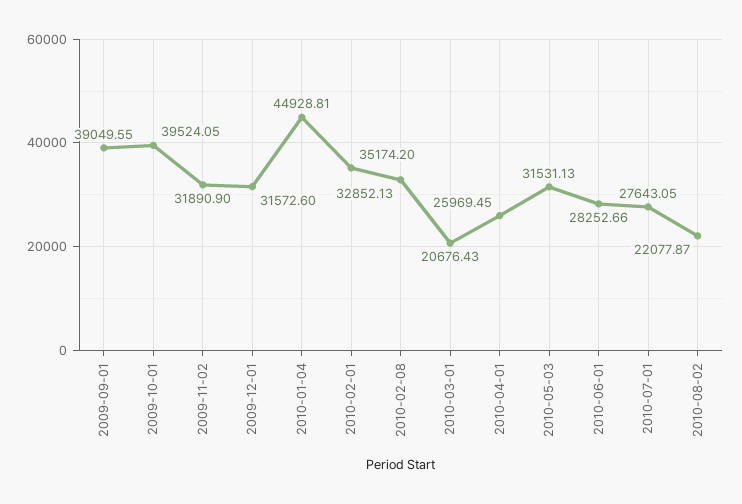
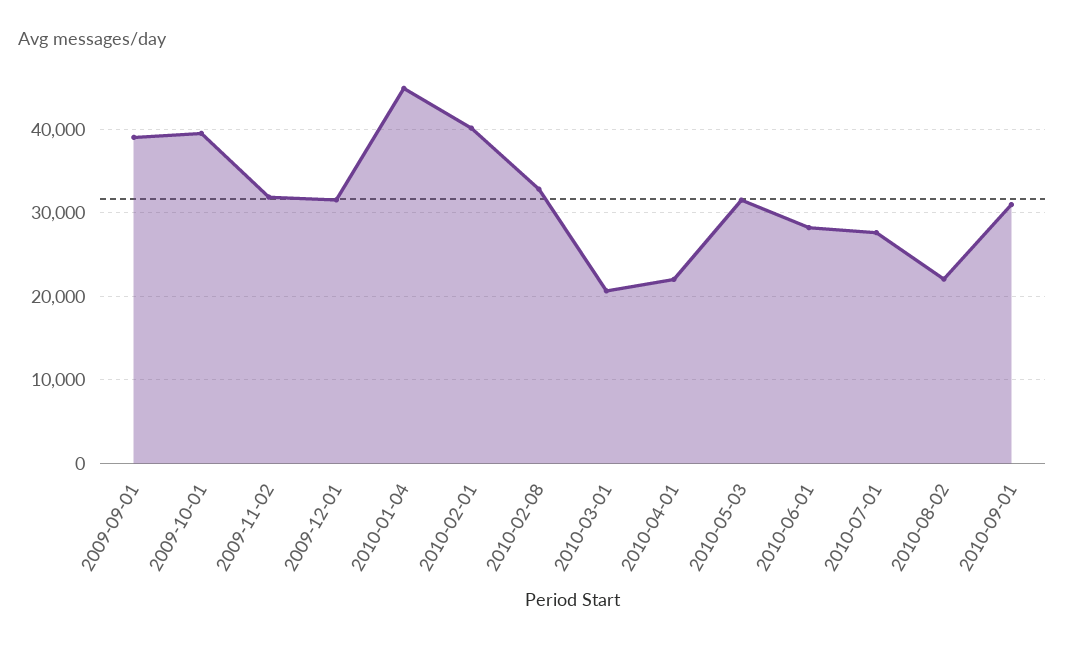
2010-02-01: 35174.2 -> 40000
2010-04-01: 25969.45 -> 22000
2010-09-01: none -> 31000

